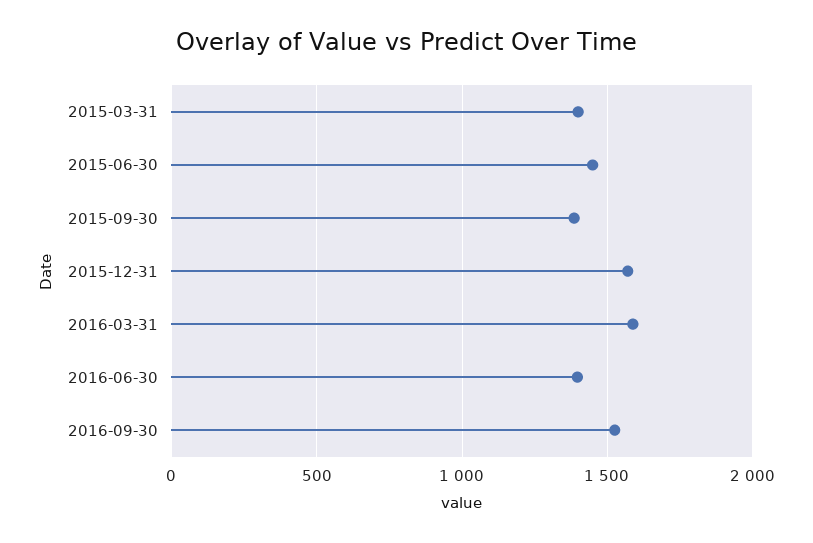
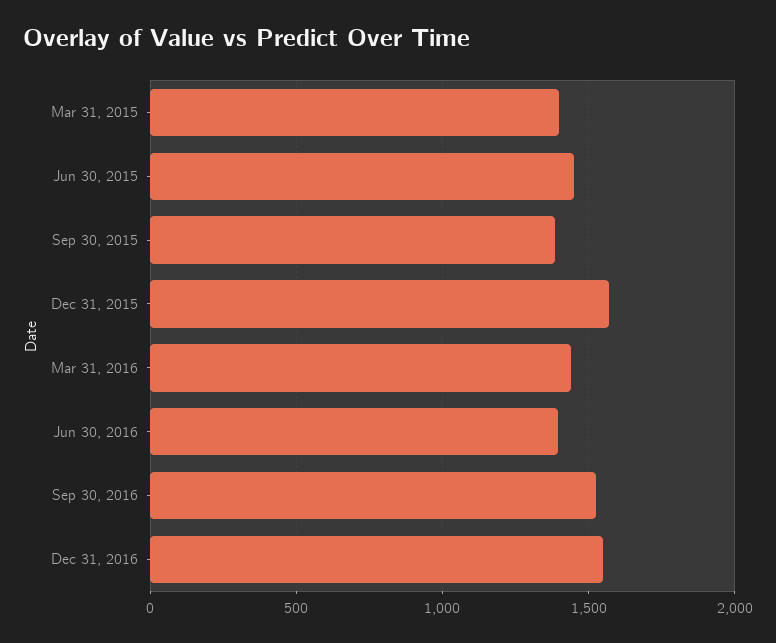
2016-03-31: 1600 -> 1450
Dec 31, 2016: none -> 1550

